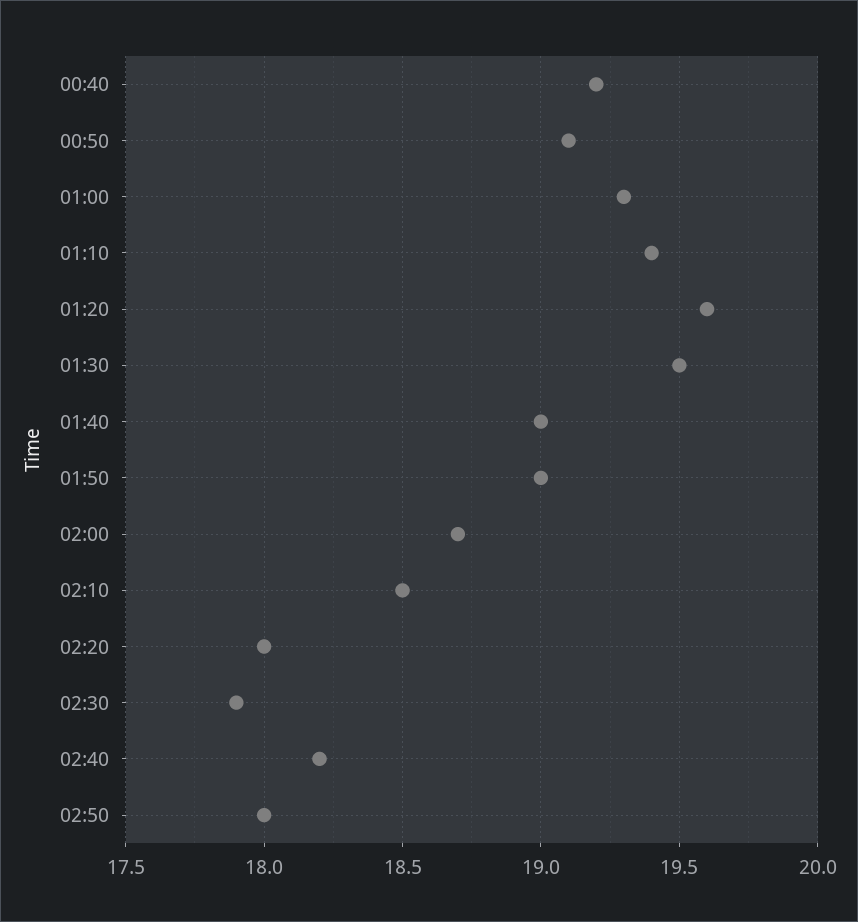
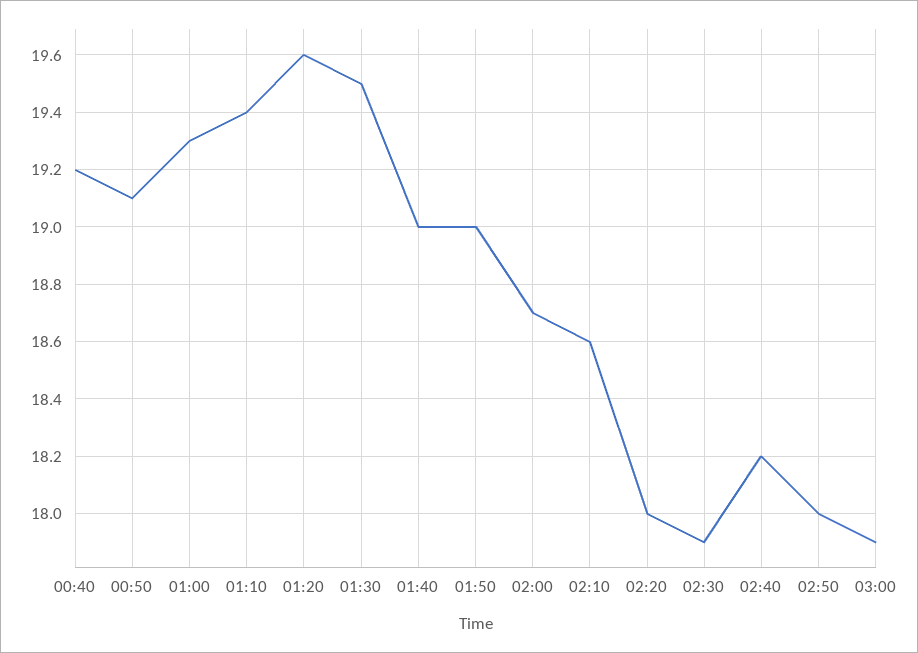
02:10: 18.5 -> 18.6
03:00: none -> 17.9

